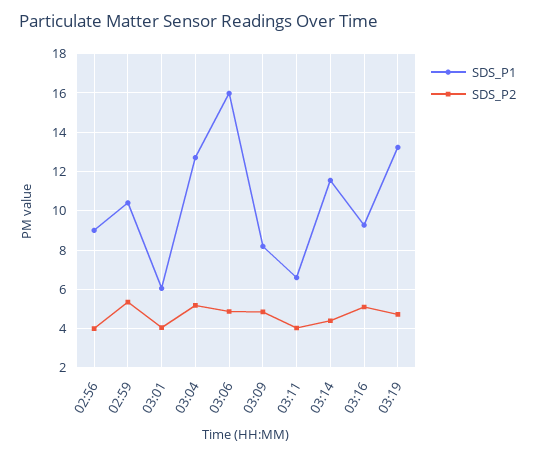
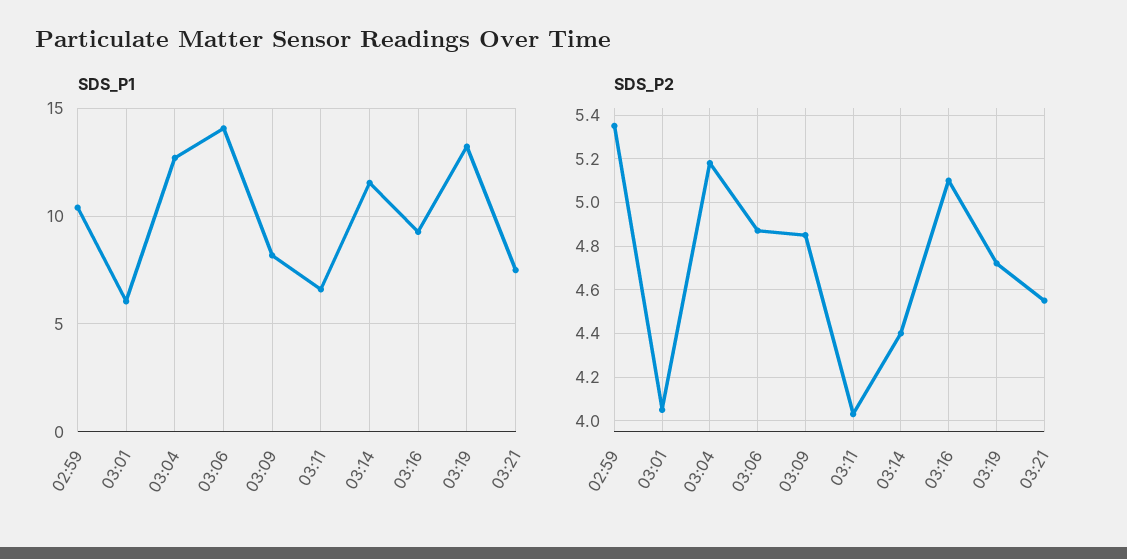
SDS_P1, 02:56: 9 -> none
SDS_P2, 02:56: 4 -> none
SDS_P1, 03:06: 16 -> 14
SDS_P1, 03:21: none -> 7.5
SDS_P2, 03:21: none -> 4.55

